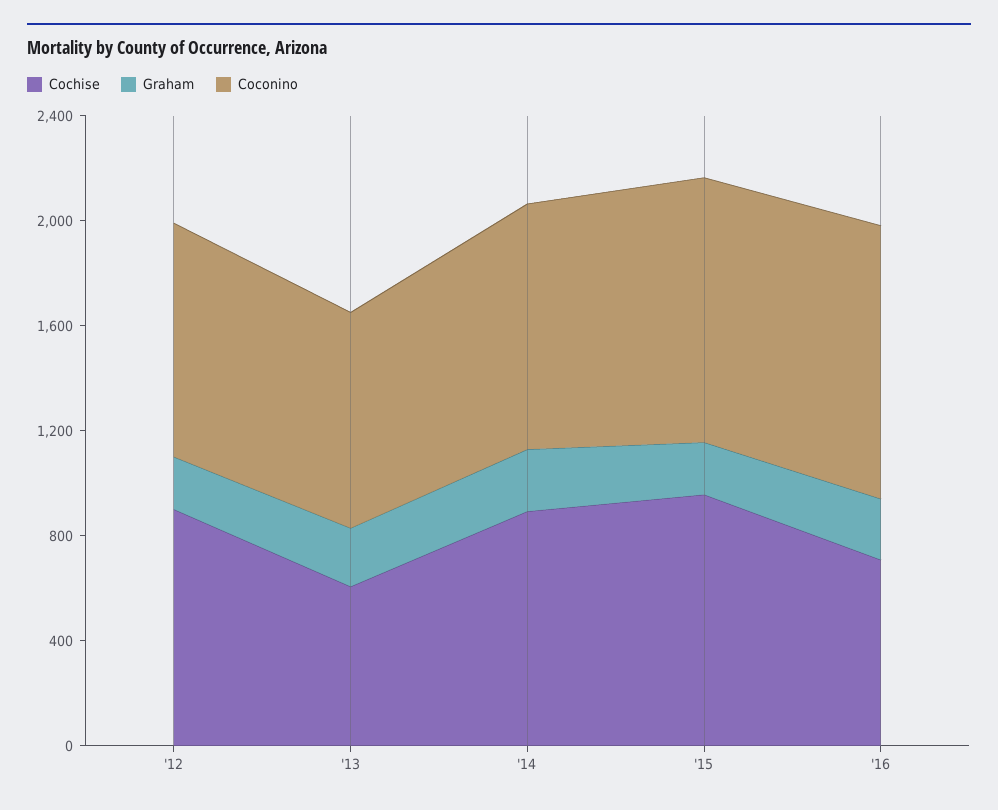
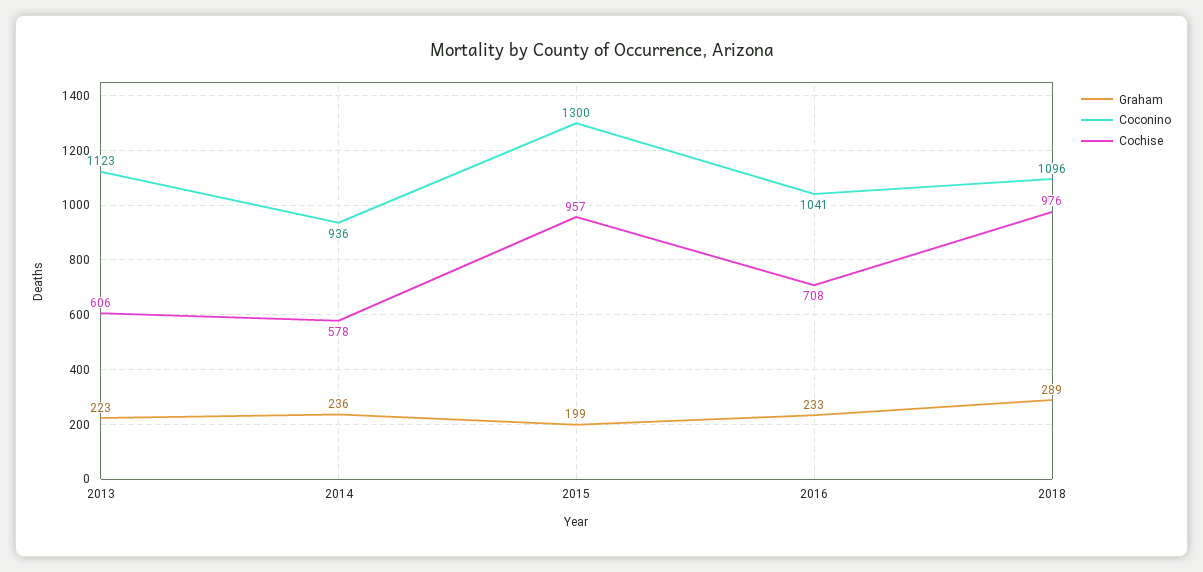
Cochise, '12: 900 -> none
Graham, '12: 200 -> none
Coconino, '12: 900 -> none
Coconino, '13: 800 -> 1123
Cochise, '14: 900 -> 578
Coconino, '15: 1000 -> 1300
Graham, 2018: none -> 289
Coconino, 2018: none -> 1096
Cochise, 2018: none -> 976

